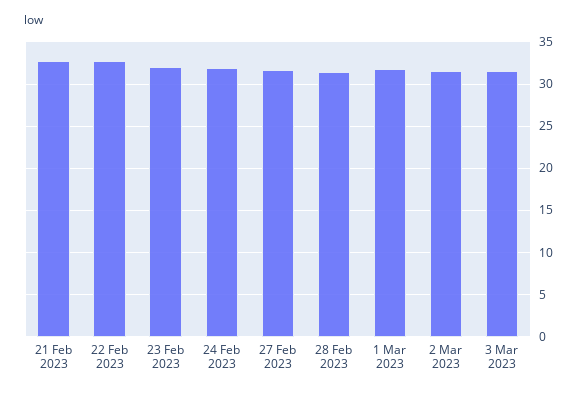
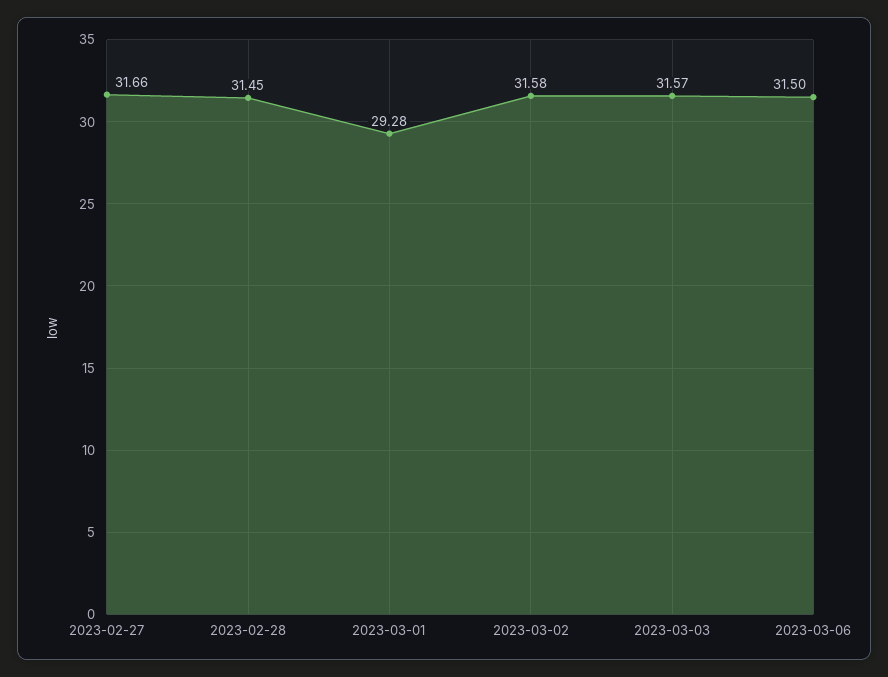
21 Feb 2023: 33 -> none
22 Feb 2023: 33 -> none
23 Feb 2023: 32 -> none
24 Feb 2023: 32 -> none
1 Mar 2023: 32 -> 29.28
2023-03-06: none -> 31.5

